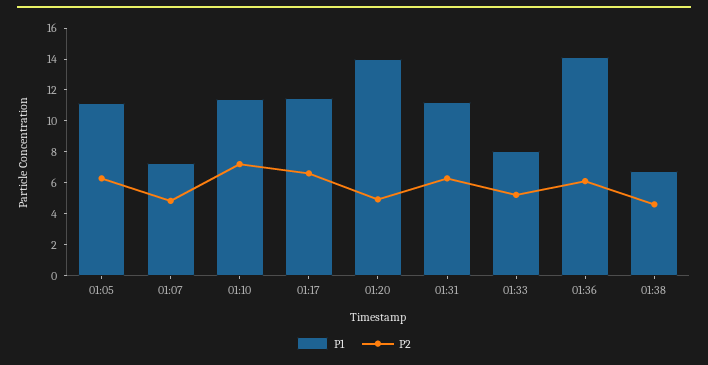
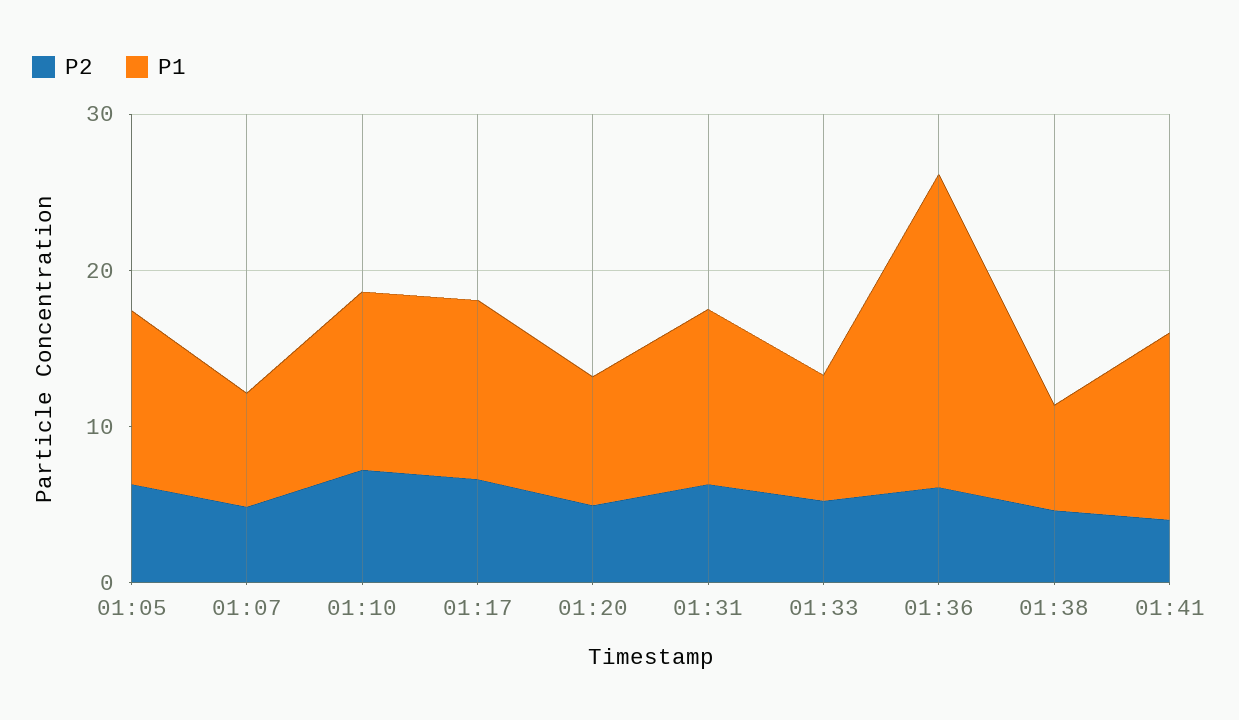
P1, 01:20: 14 -> 8
P1, 01:36: 14 -> 20
P2, 01:41: none -> 4
P1, 01:41: none -> 12

